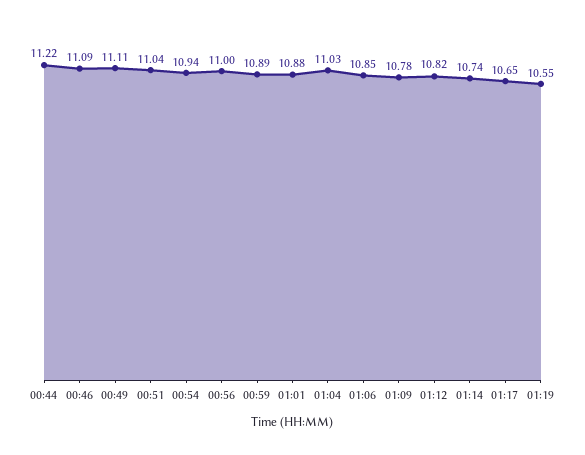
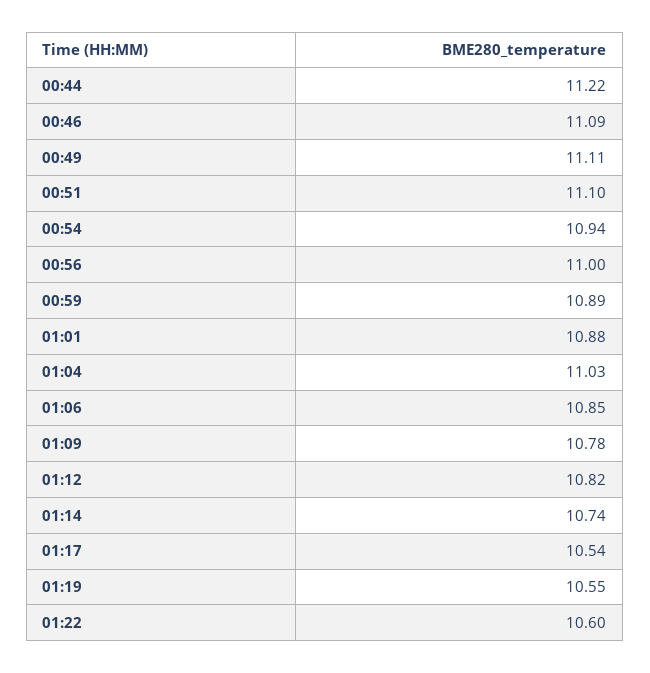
00:51: 11.04 -> 11.1
01:17: 10.65 -> 10.54
01:22: none -> 10.6

